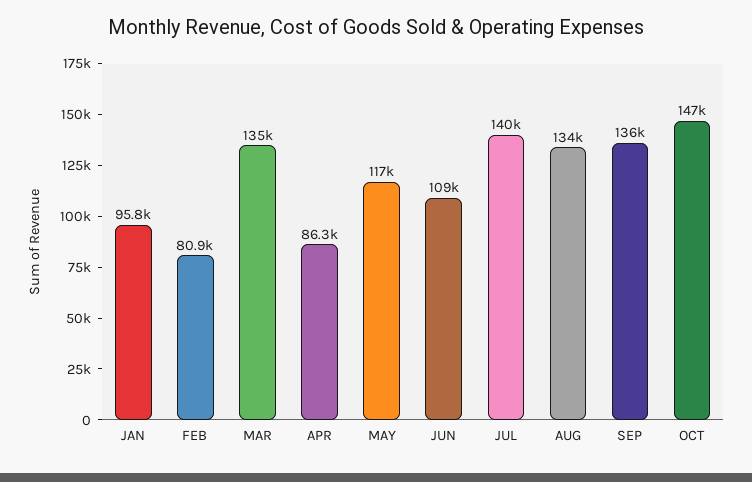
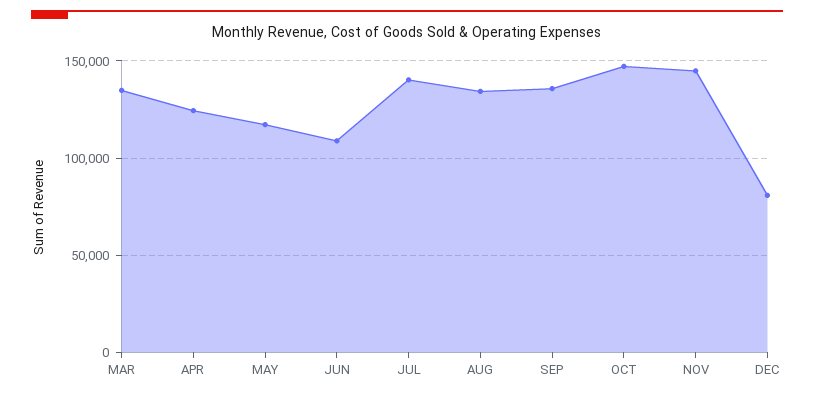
JAN: 95800 -> none
FEB: 80900 -> none
APR: 86300 -> 125000
NOV: none -> 145000
DEC: none -> 80000

